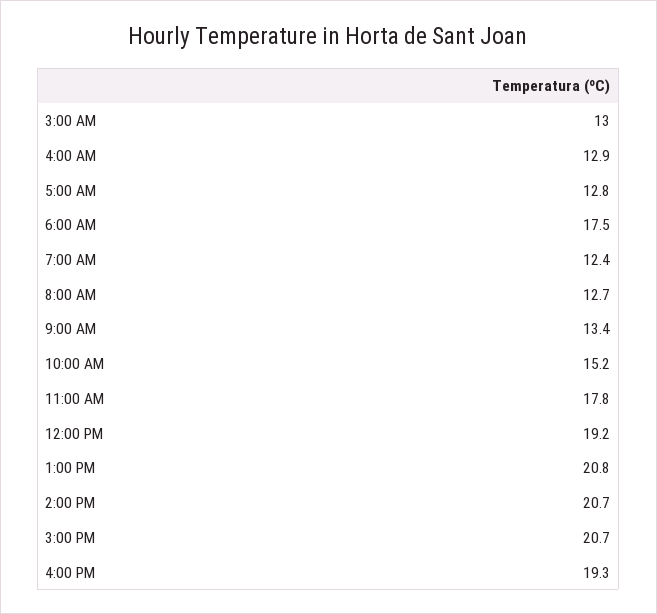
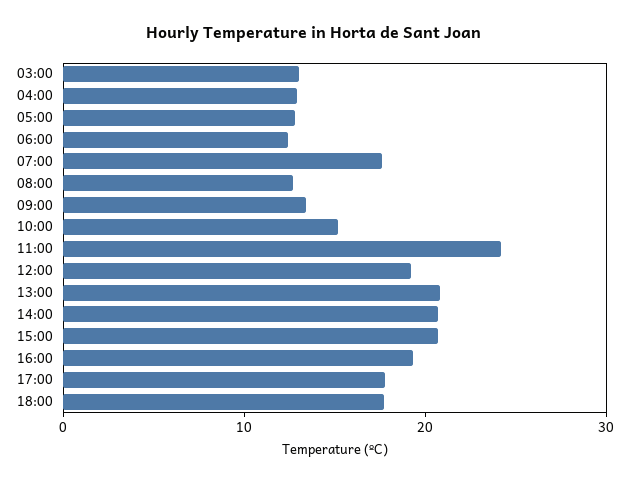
6:00 AM: 17.5 -> 12
7:00 AM: 12.4 -> 18
11:00 AM: 17.8 -> 24
17:00: none -> 18
18:00: none -> 18

